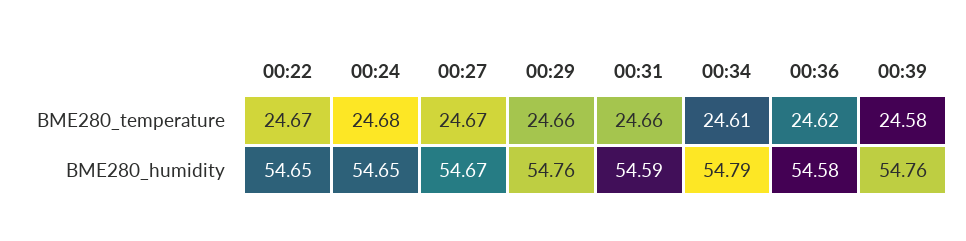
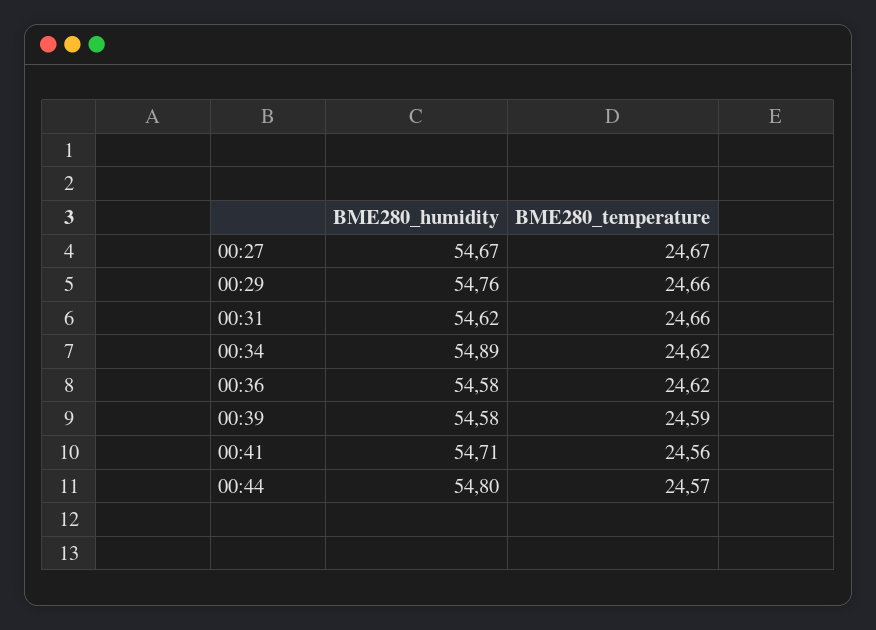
00:22, BME280_temperature: 24.67 -> none
00:24, BME280_temperature: 24.68 -> none
00:34, BME280_temperature: 24.61 -> 24.62
00:39, BME280_temperature: 24.58 -> 24.59
00:22, BME280_humidity: 54.65 -> none
00:24, BME280_humidity: 54.65 -> none
00:31, BME280_humidity: 54.59 -> 54.62
00:34, BME280_humidity: 54.79 -> 54.89
00:39, BME280_humidity: 54.76 -> 54.58
00:41, BME280_humidity: none -> 54.71
00:41, BME280_temperature: none -> 24.56
00:44, BME280_humidity: none -> 54.8
00:44, BME280_temperature: none -> 24.57

